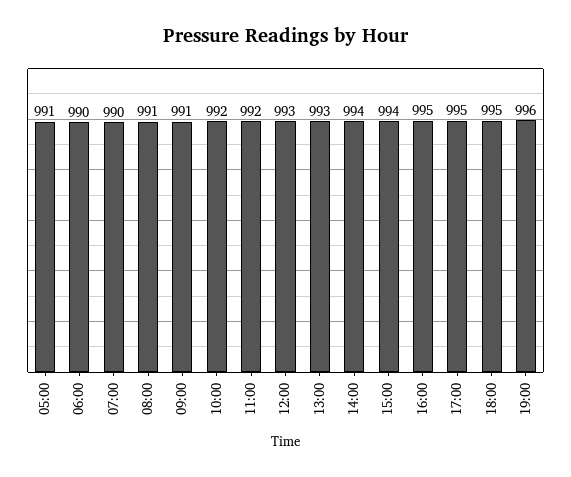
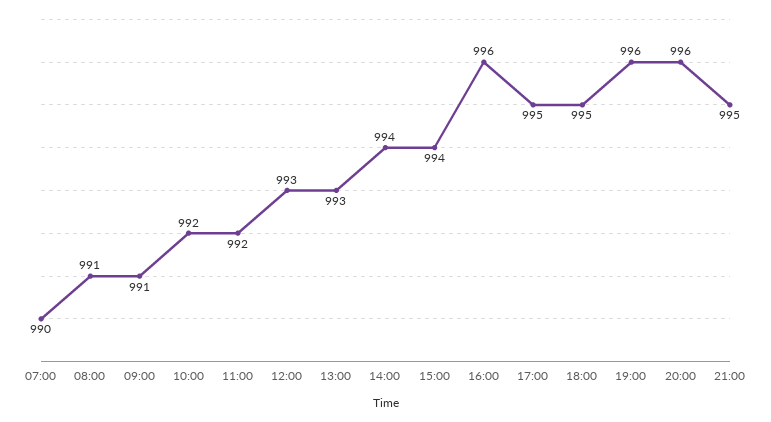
05:00: 991 -> none
06:00: 990 -> none
16:00: 995 -> 996
20:00: none -> 996
21:00: none -> 995

